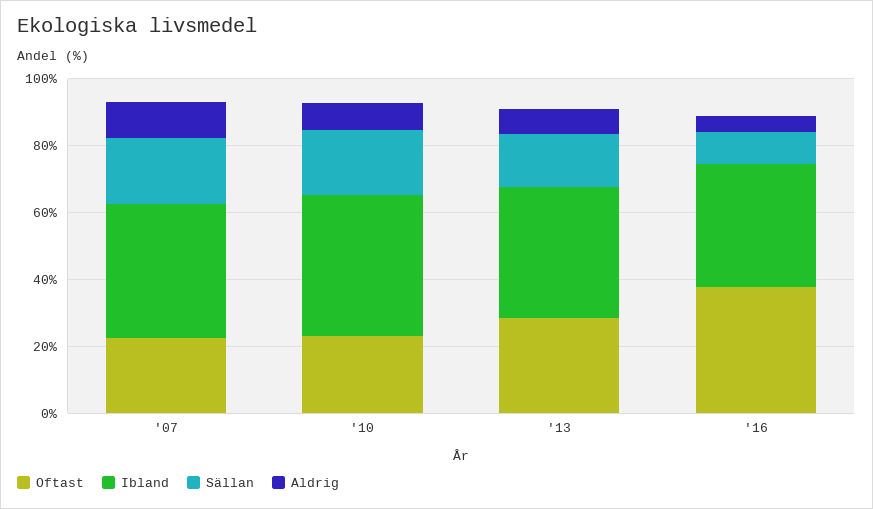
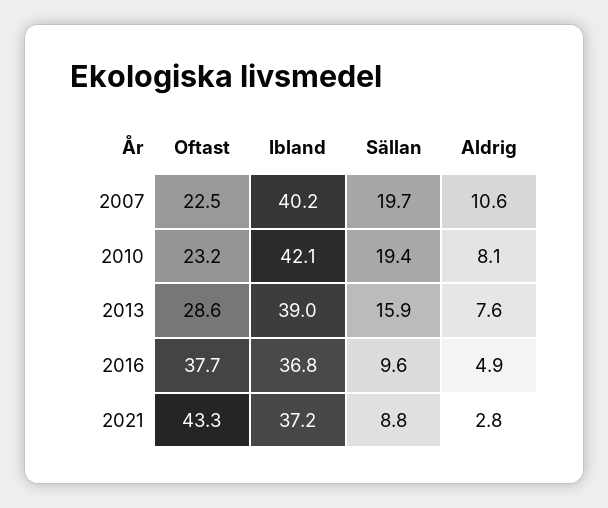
Oftast, 2021: none -> 43.3
Ibland, 2021: none -> 37.2
Sällan, 2021: none -> 8.8
Aldrig, 2021: none -> 2.8

